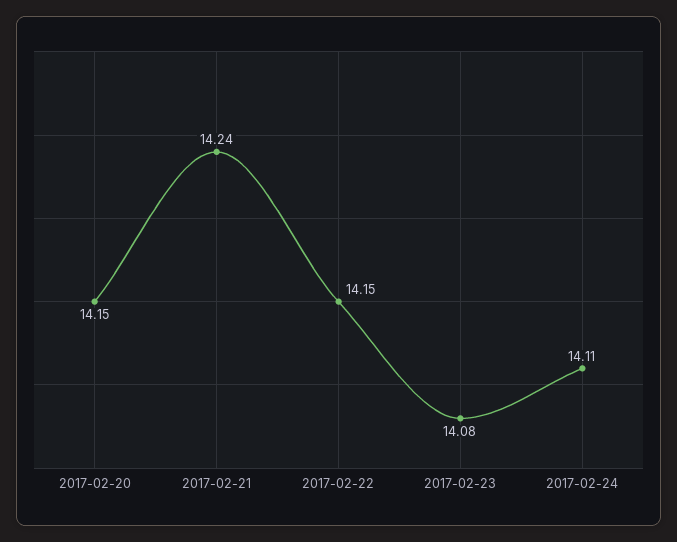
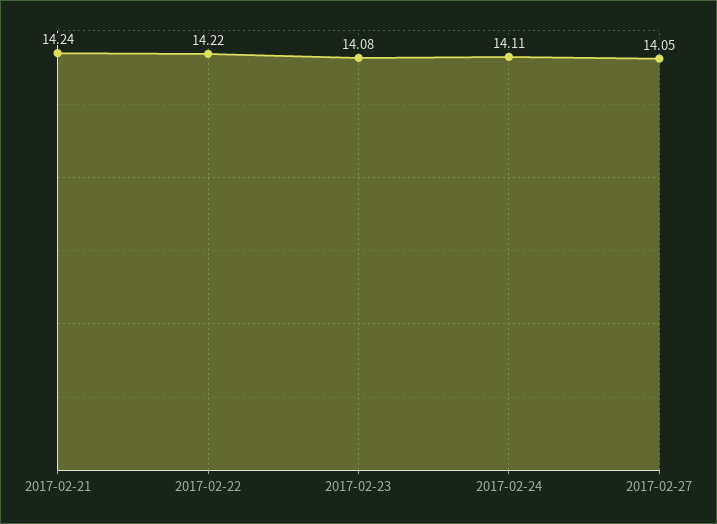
2017-02-20: 14.15 -> none
2017-02-22: 14.15 -> 14.22
2017-02-27: none -> 14.05

